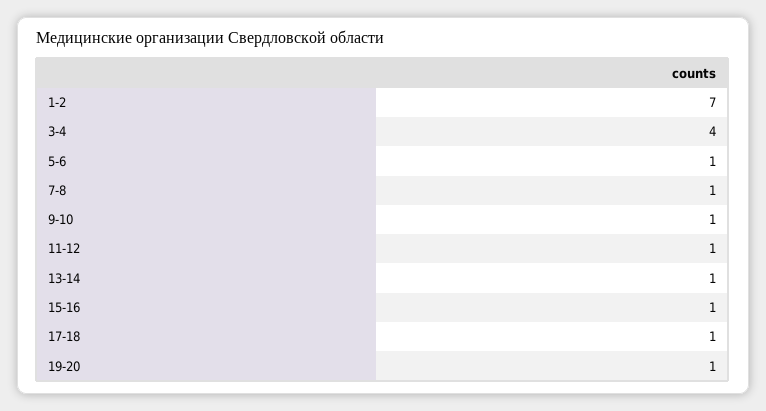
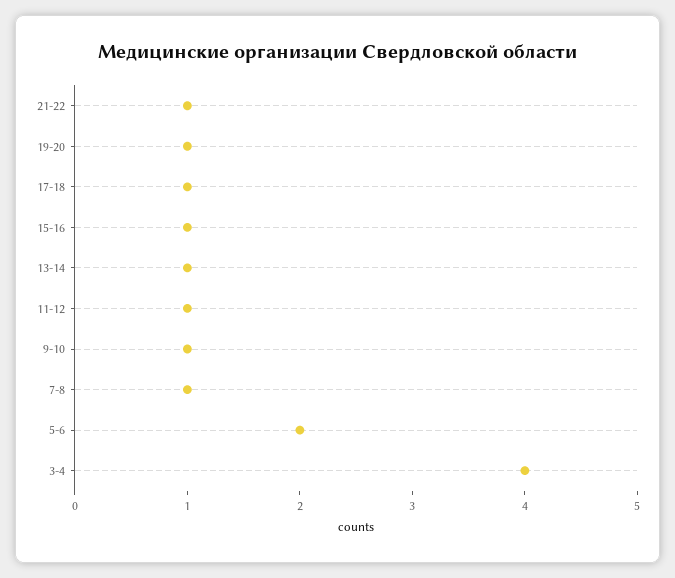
1-2: 7 -> none
5-6: 1 -> 2
21-22: none -> 1

